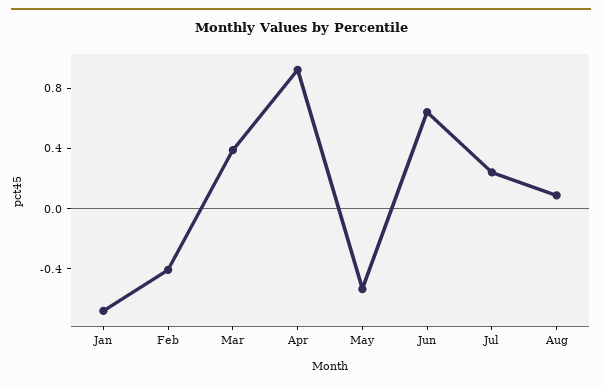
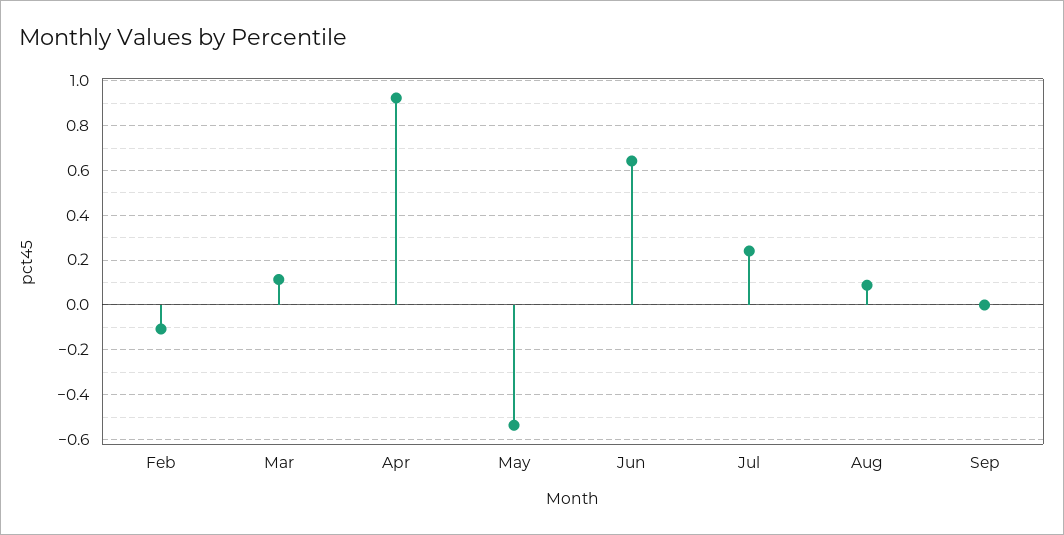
Jan: -0.7 -> none
Feb: -0.4 -> -0.1
Mar: 0.4 -> 0.1
Sep: none -> 0

